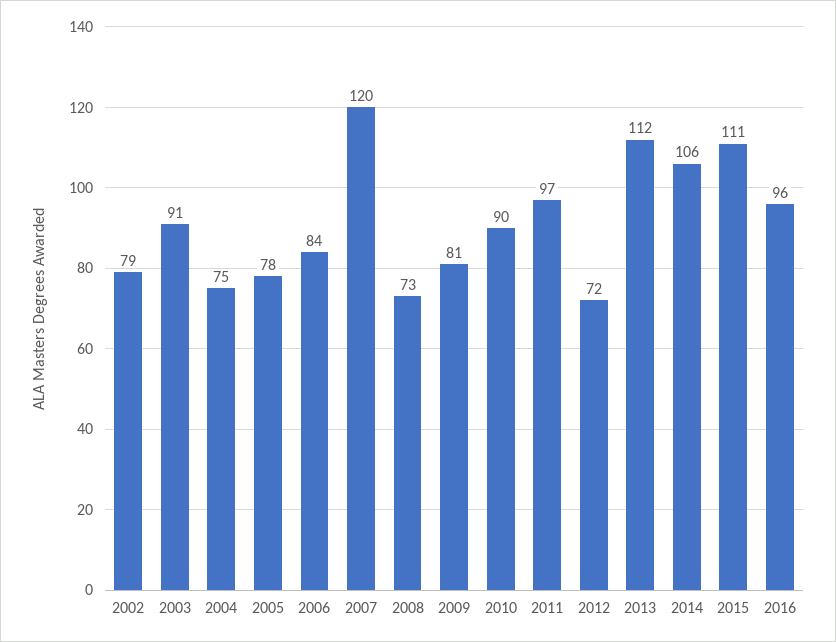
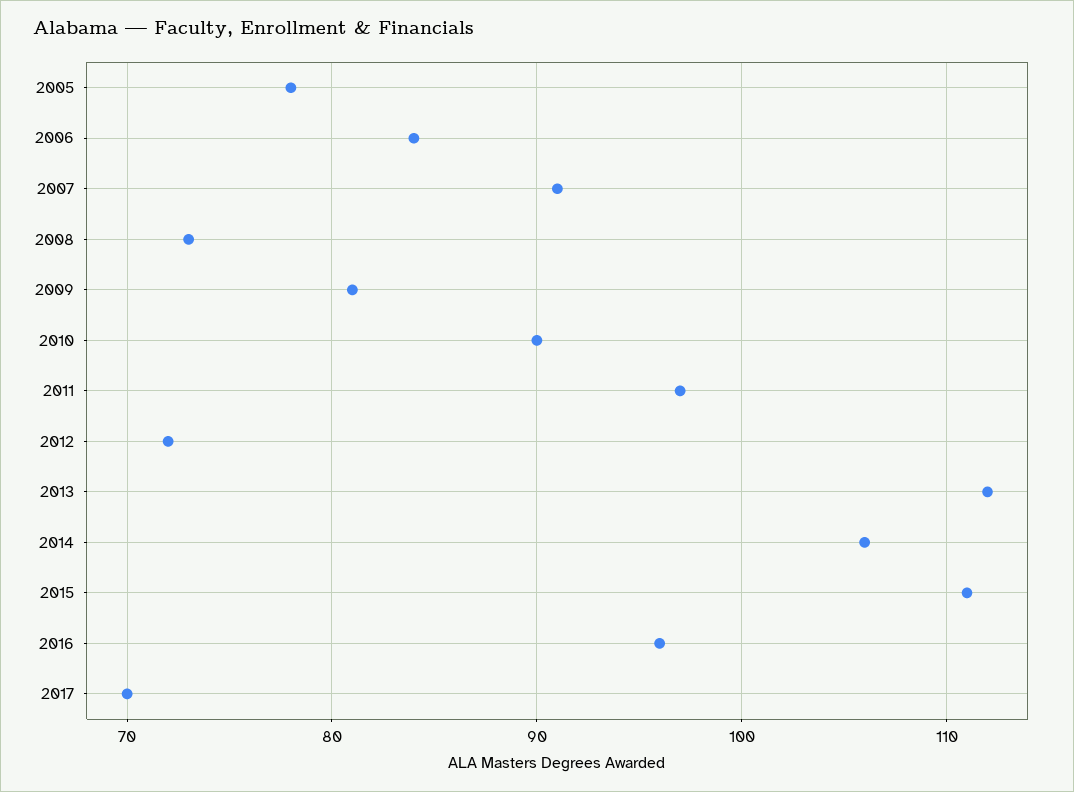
2002: 79 -> none
2003: 91 -> none
2004: 75 -> none
2007: 120 -> 91
2017: none -> 70

